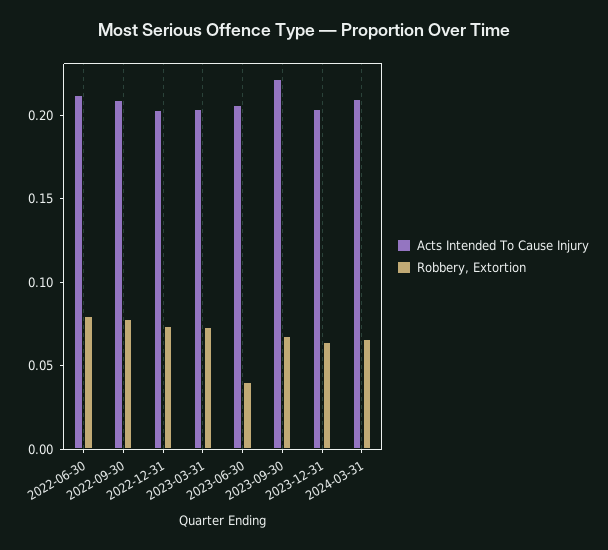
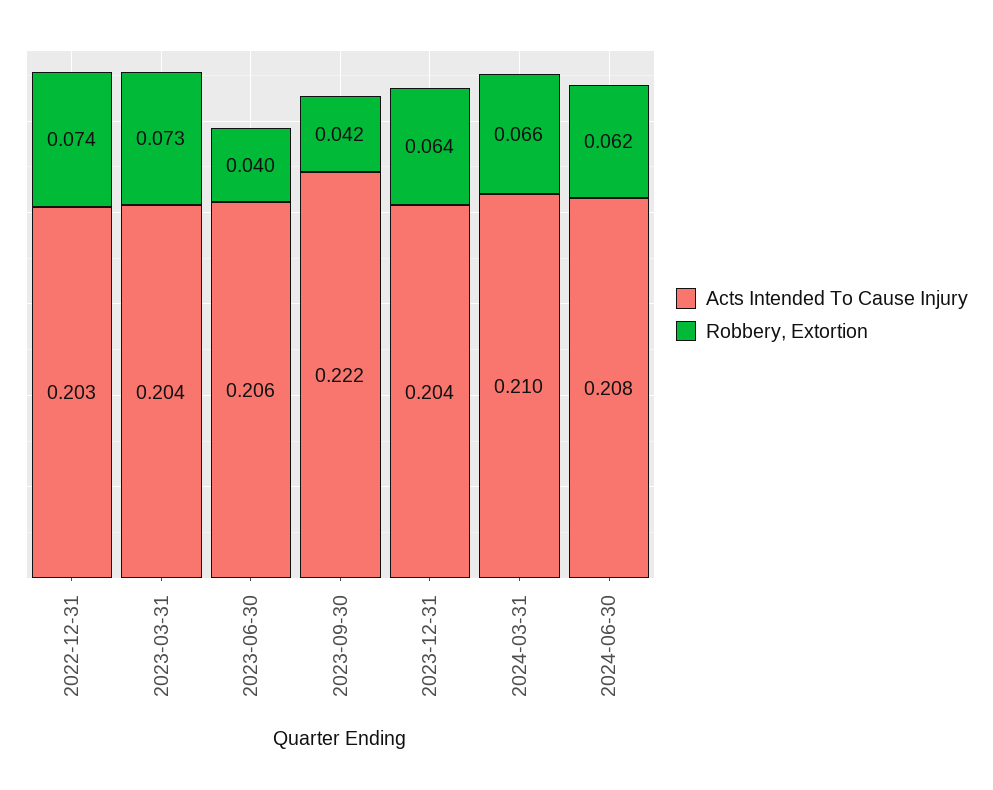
Acts Intended To Cause Injury, 2022-06-30: 0.21 -> none
Robbery, Extortion, 2022-06-30: 0.08 -> none
Acts Intended To Cause Injury, 2022-09-30: 0.21 -> none
Robbery, Extortion, 2022-09-30: 0.08 -> none
Robbery, Extortion, 2023-09-30: 0.07 -> 0.042
Acts Intended To Cause Injury, 2024-06-30: none -> 0.208
Robbery, Extortion, 2024-06-30: none -> 0.062

